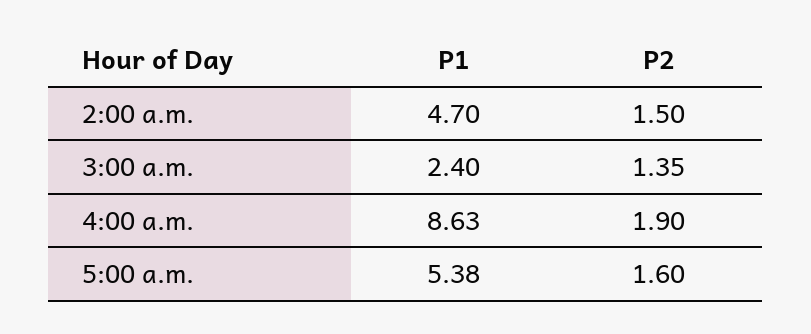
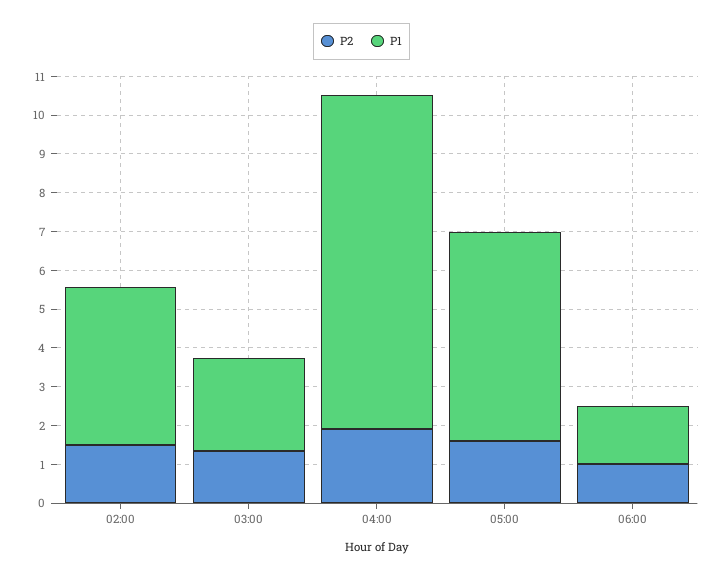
P1, 2:00 a.m.: 4.7 -> 4
P2, 06:00: none -> 1
P1, 06:00: none -> 1.5

